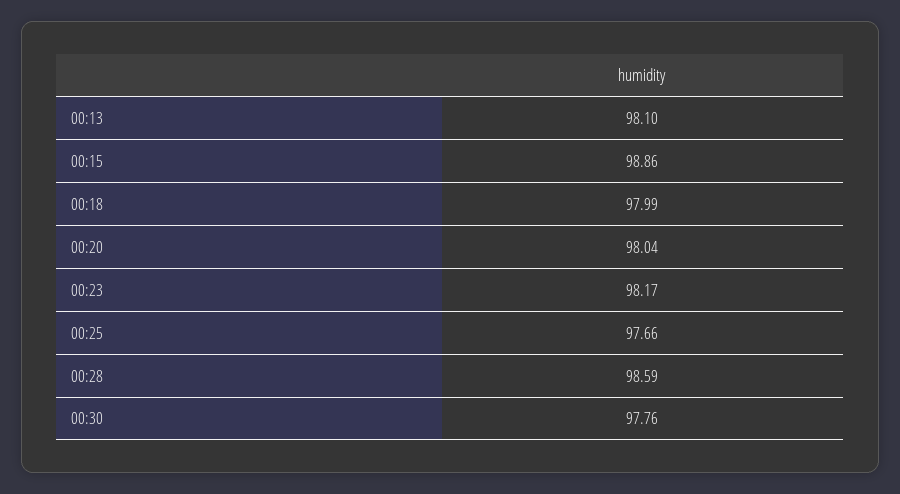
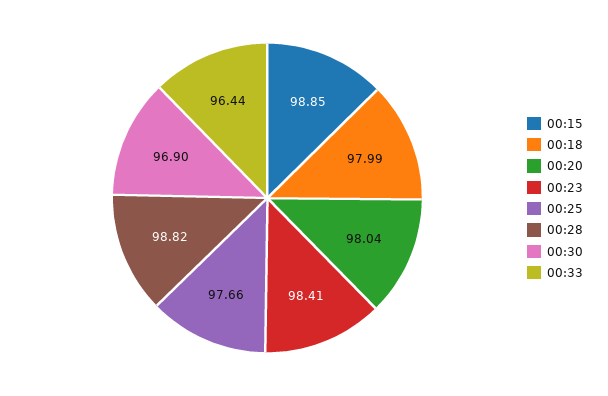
00:13: 98.1 -> none
00:15: 98.86 -> 98.85
00:23: 98.17 -> 98.41
00:28: 98.59 -> 98.82
00:30: 97.76 -> 96.9
00:33: none -> 96.44

